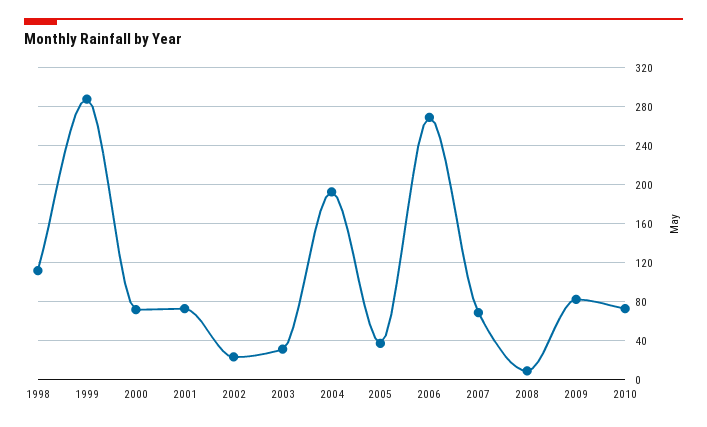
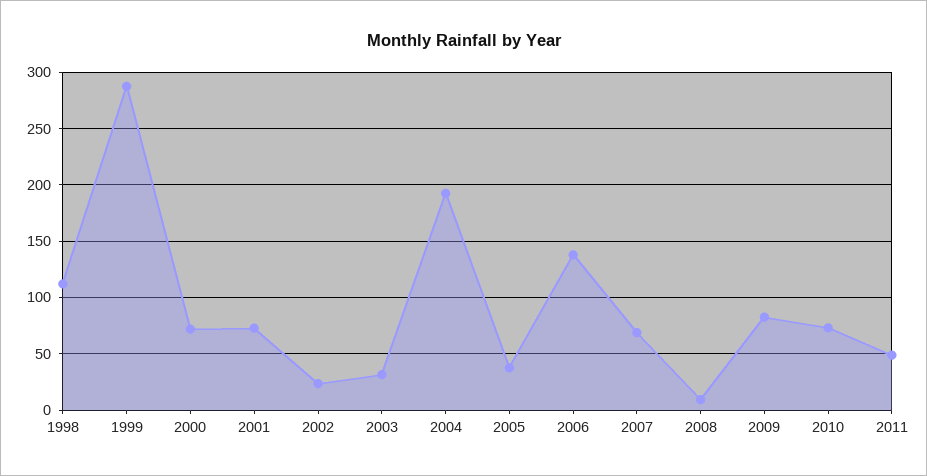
2006: 270 -> 140
2011: none -> 50

